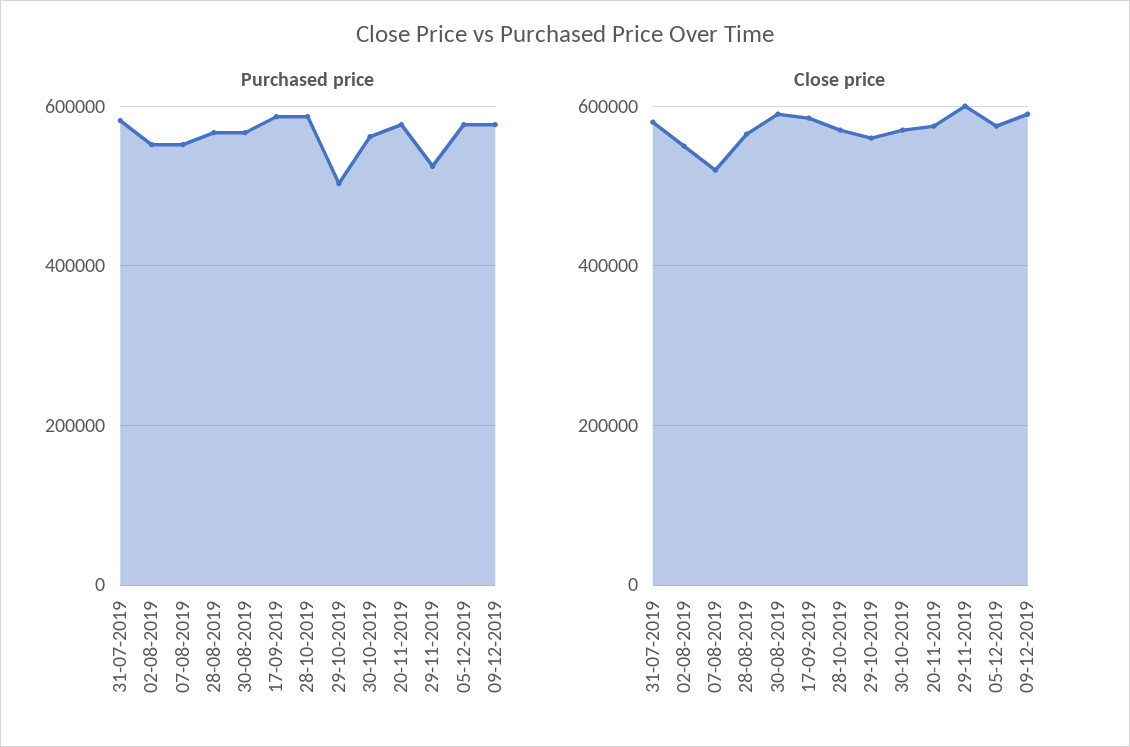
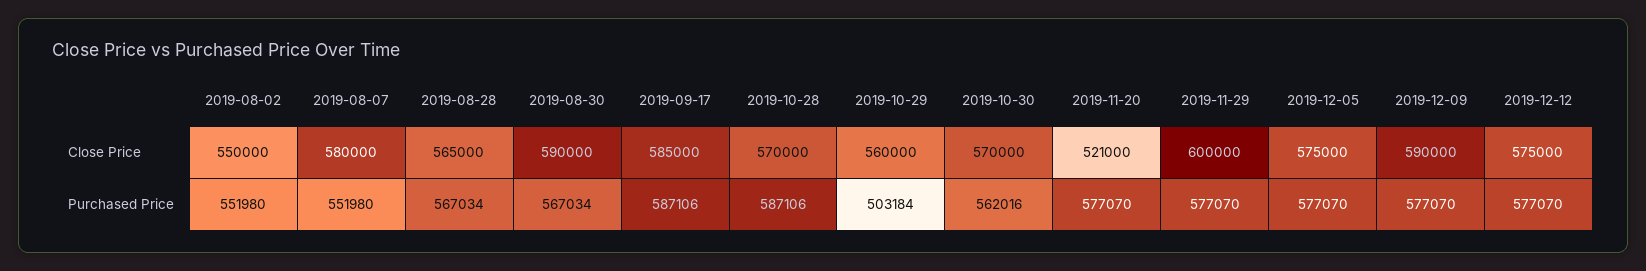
Purchased price, 31-07-2019: 580000 -> none
Purchased price, 29-11-2019: 520000 -> 577070
Close price, 31-07-2019: 580000 -> none
Close price, 07-08-2019: 520000 -> 580000
Close price, 20-11-2019: 580000 -> 521000
Close price, 2019-12-12: none -> 575000
Purchased price, 2019-12-12: none -> 577070

